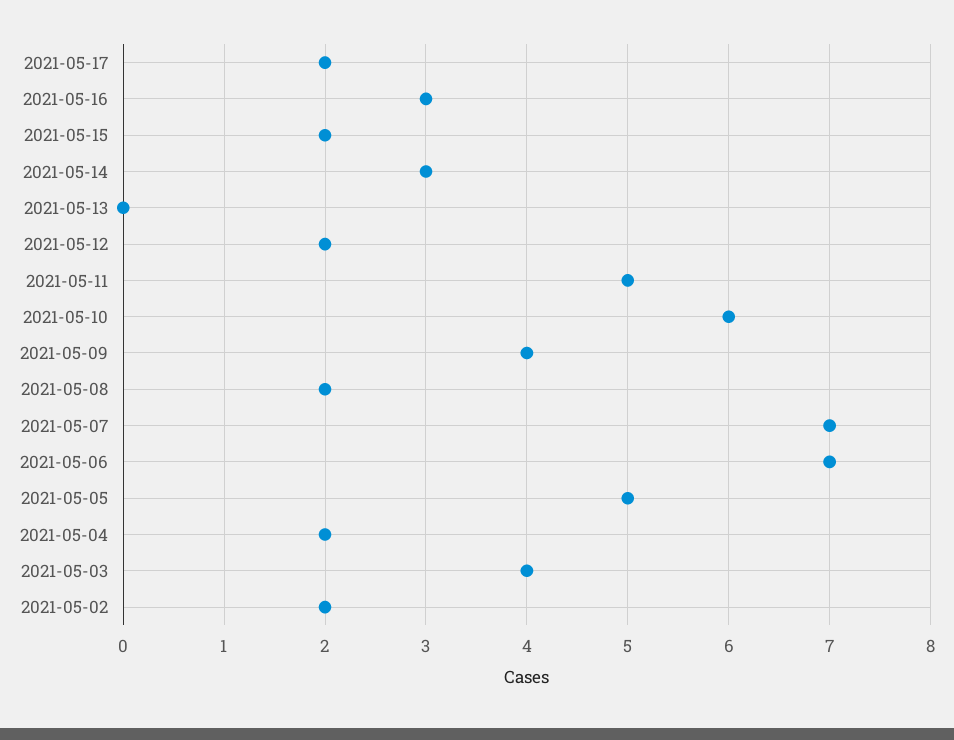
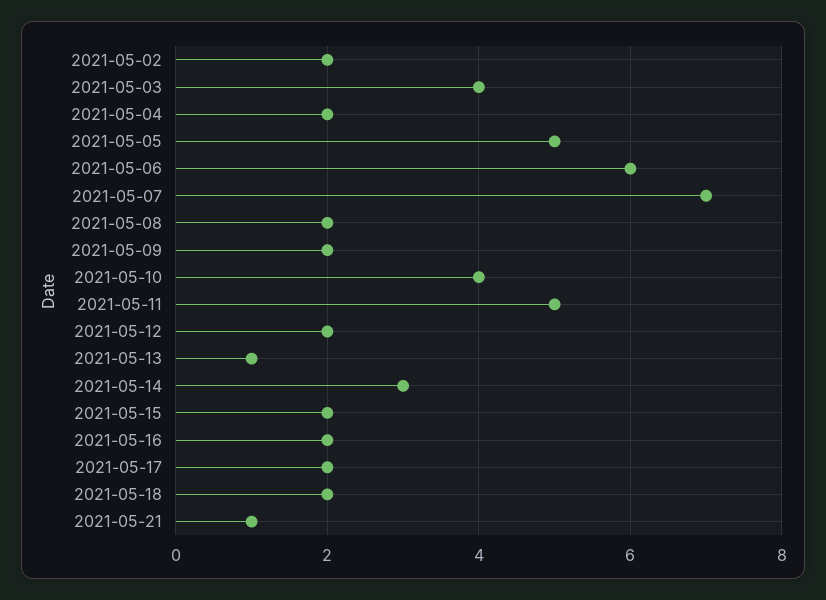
2021-05-16: 3 -> 2
2021-05-13: 0 -> 1
2021-05-10: 6 -> 4
2021-05-09: 4 -> 2
2021-05-06: 7 -> 6
2021-05-18: none -> 2
2021-05-21: none -> 1

